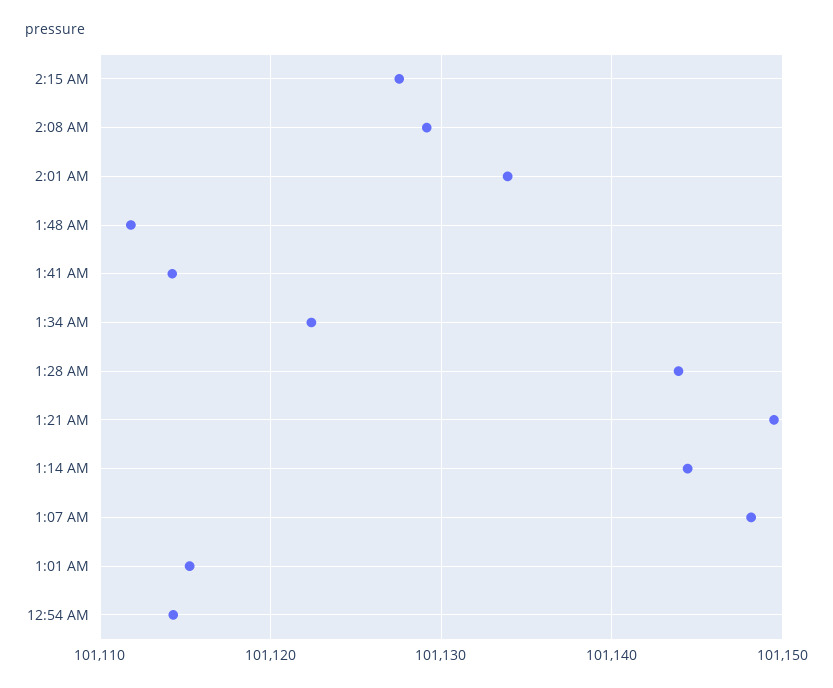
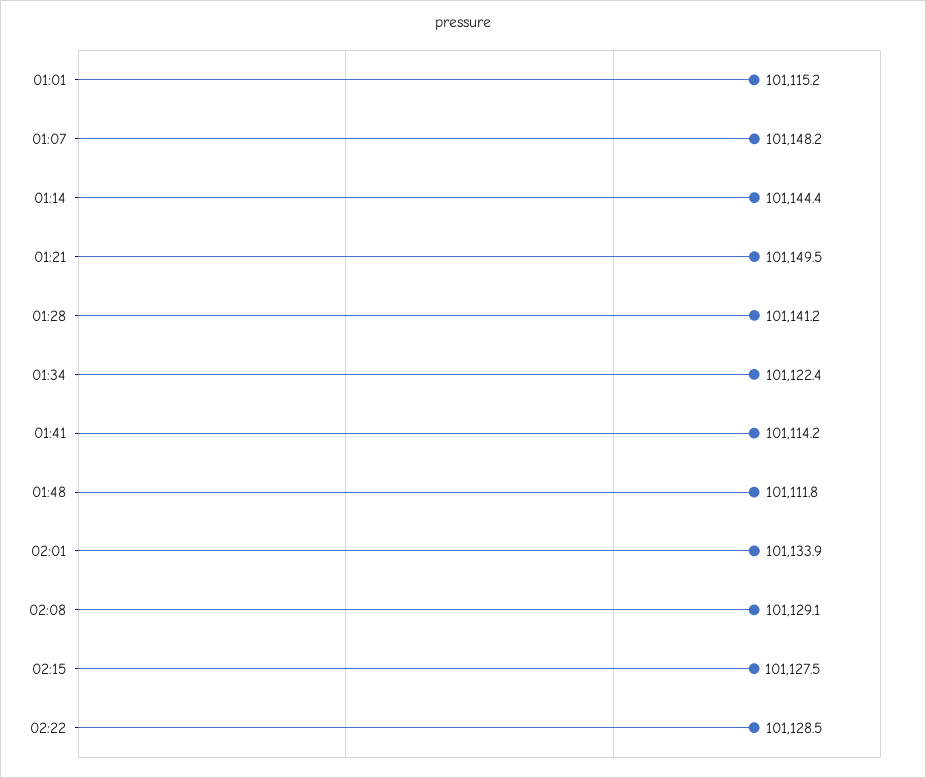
1:28 AM: 101144 -> 101141.2
12:54 AM: 101114 -> none
02:22: none -> 101128.5

